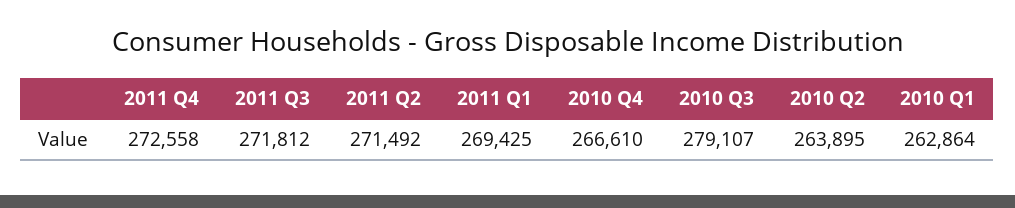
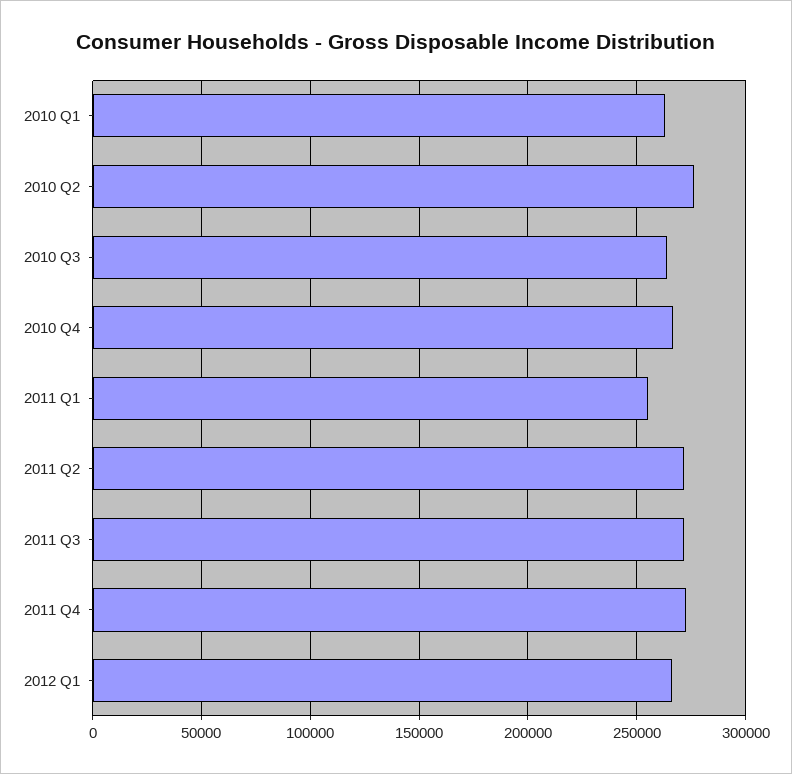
2011 Q1: 269425 -> 255000
2010 Q3: 279107 -> 265000
2010 Q2: 263895 -> 275000
2012 Q1: none -> 265000

